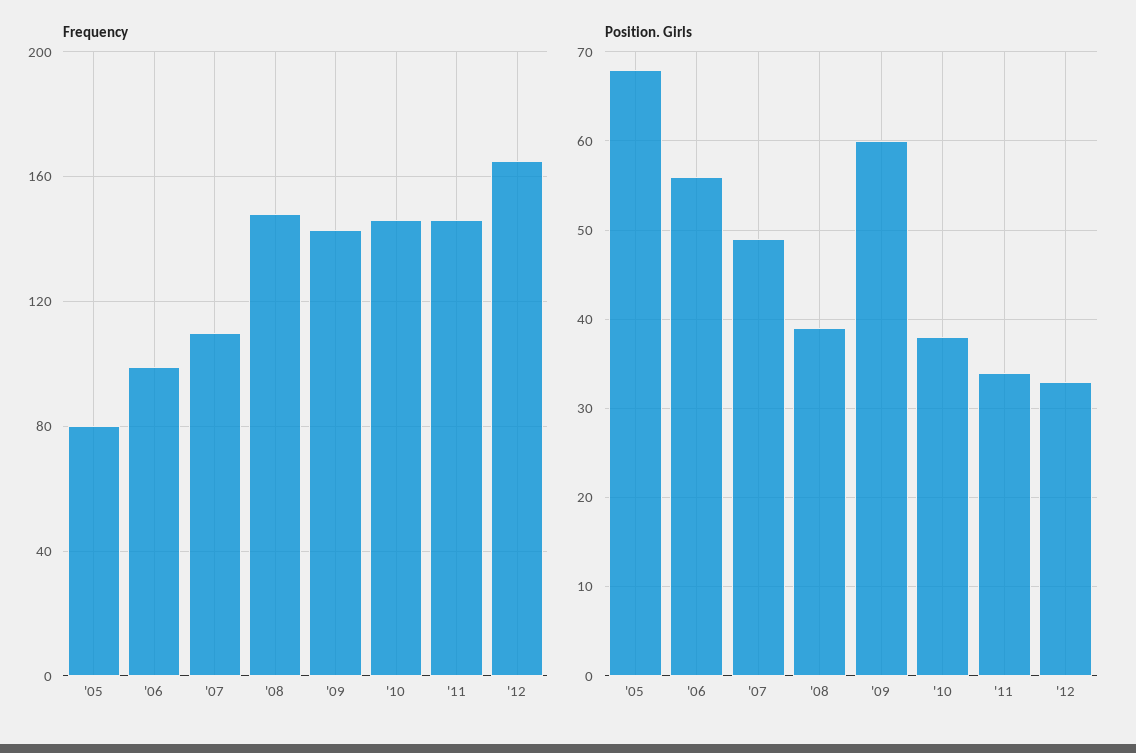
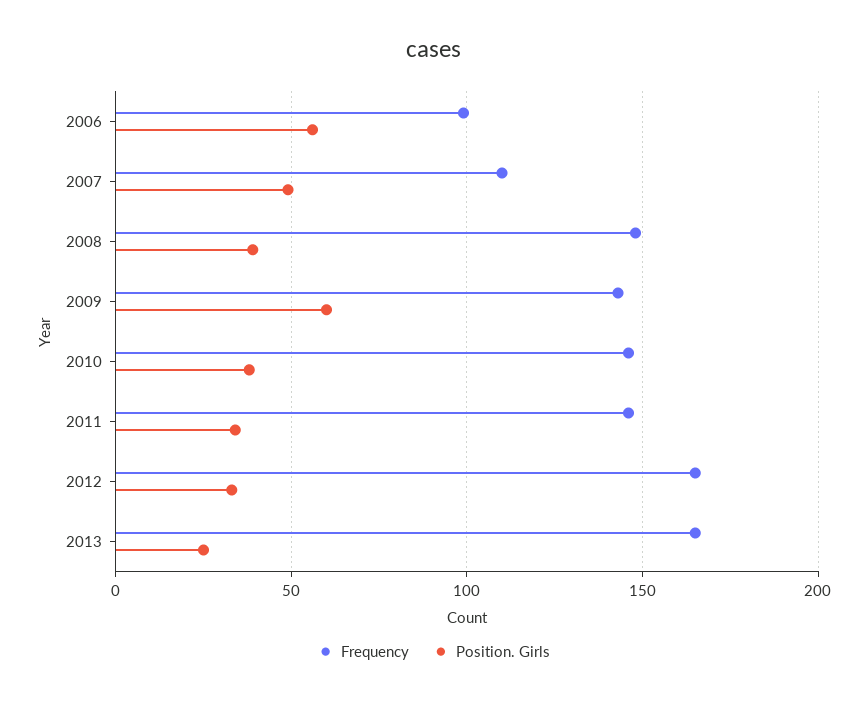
Frequency, '05: 80 -> none
Position. Girls, '05: 68 -> none
Frequency, 2013: none -> 165
Position. Girls, 2013: none -> 25

